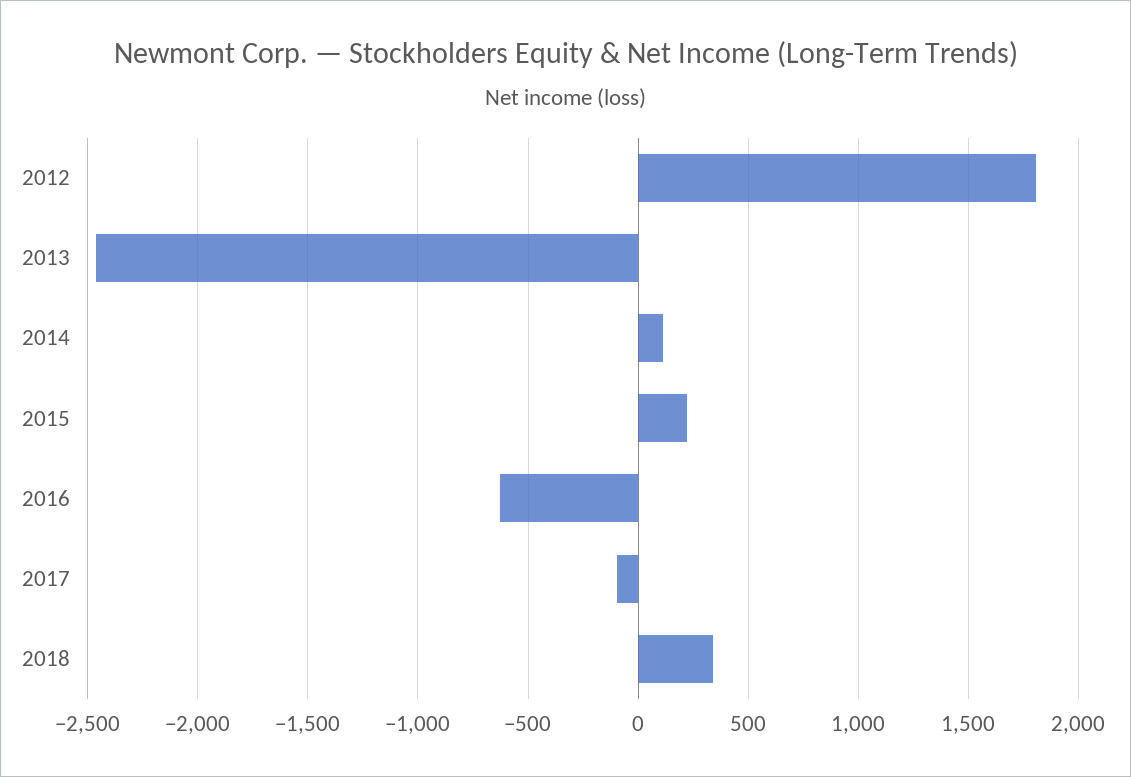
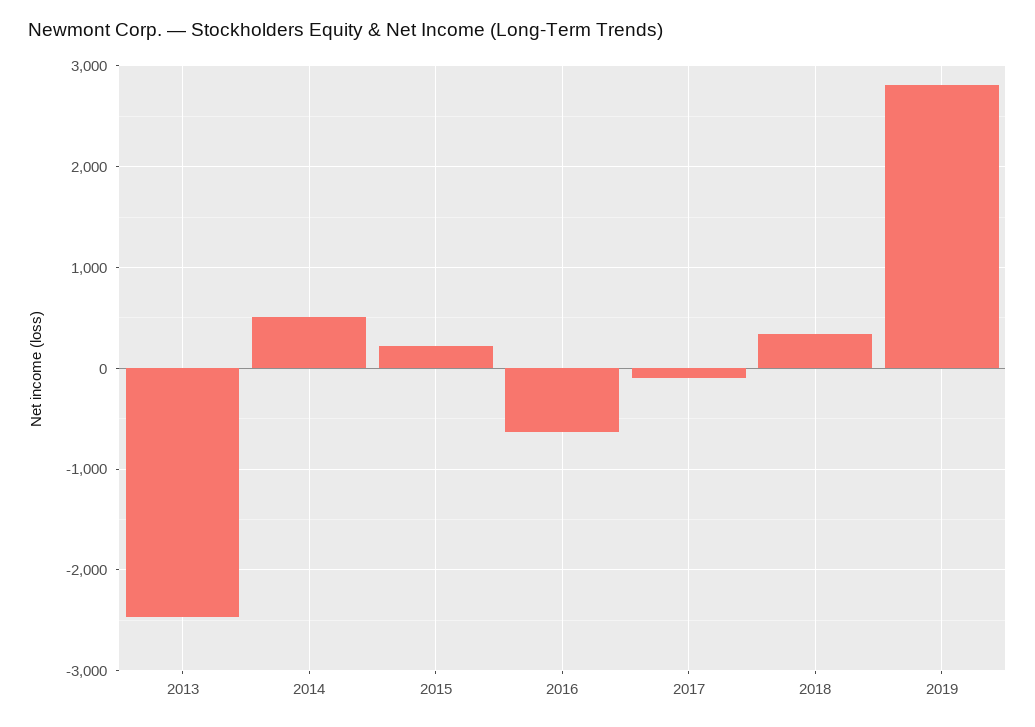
2012: 1800 -> none
2014: 100 -> 500
2019: none -> 2800

